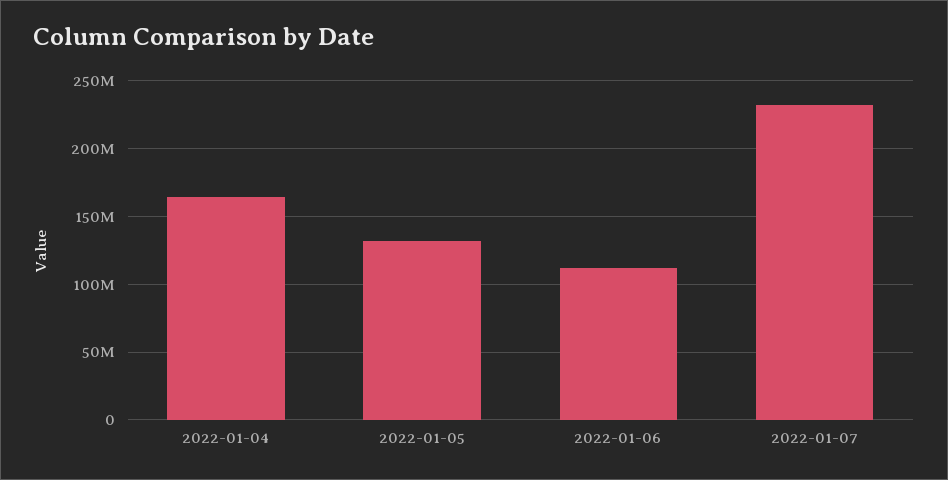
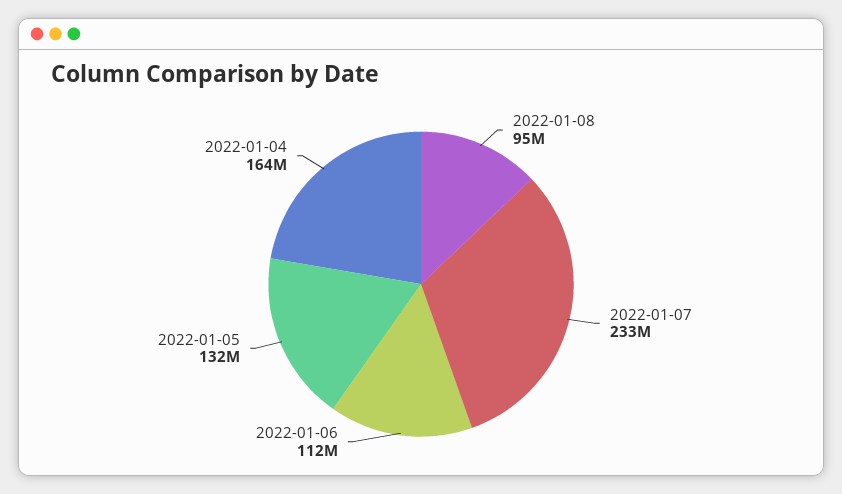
2022-01-08: none -> 95000000

